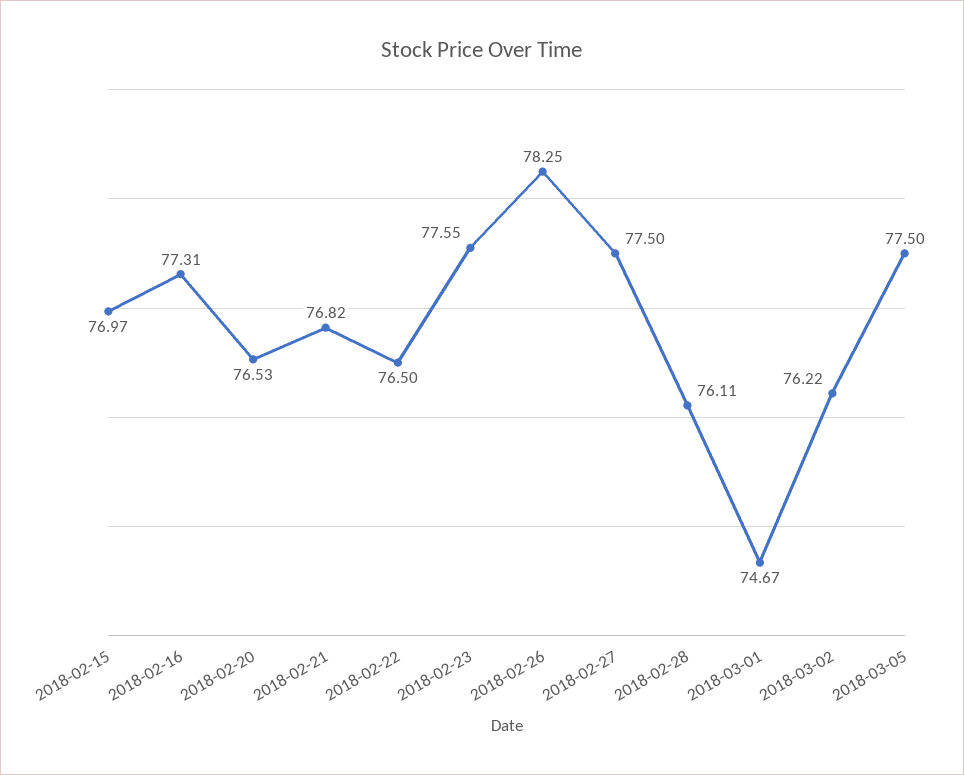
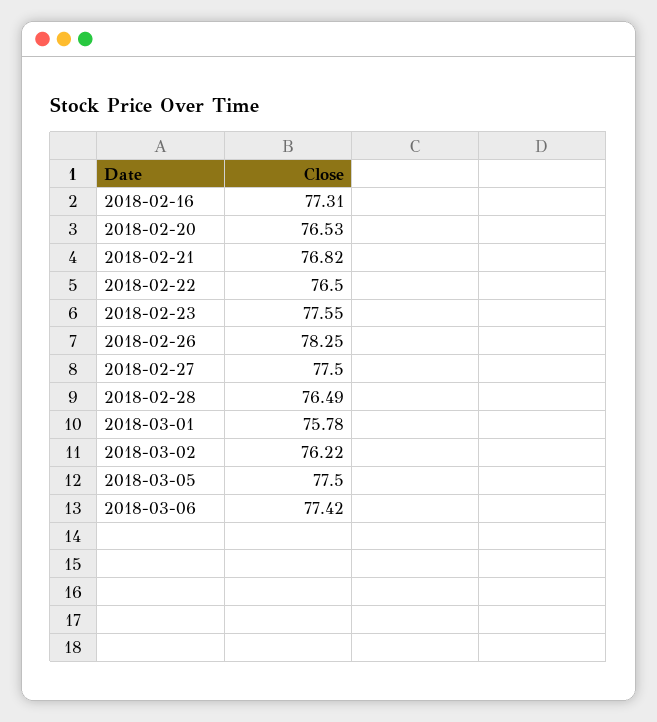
2018-02-15: 76.97 -> none
2018-02-28: 76.11 -> 76.49
2018-03-01: 74.67 -> 75.78
2018-03-06: none -> 77.42

